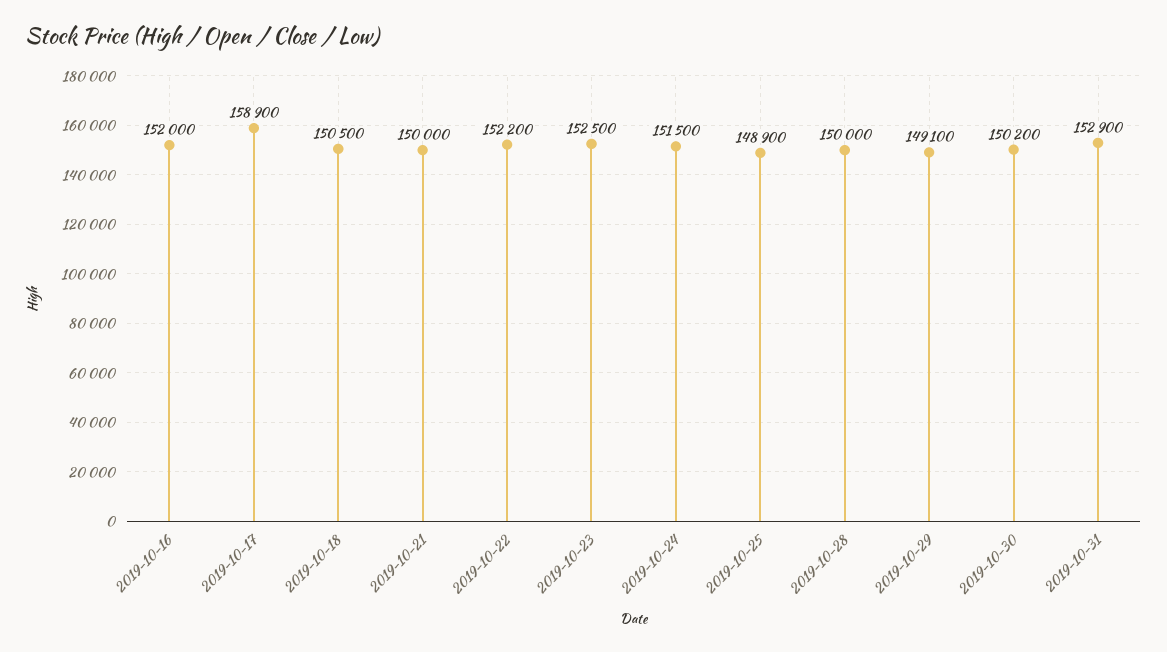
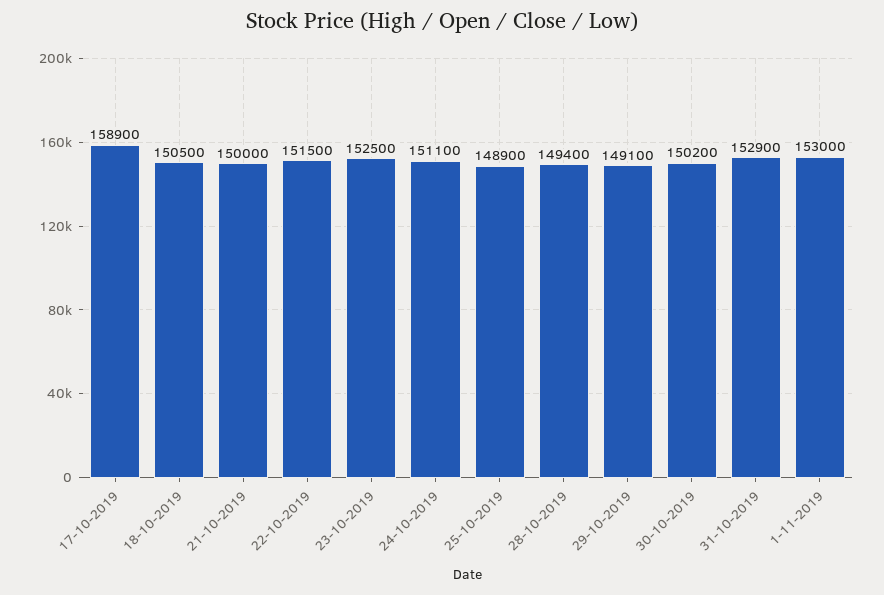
2019-10-16: 152000 -> none
2019-10-22: 152200 -> 151500
2019-10-24: 151500 -> 151100
2019-10-28: 150000 -> 149400
1-11-2019: none -> 153000

